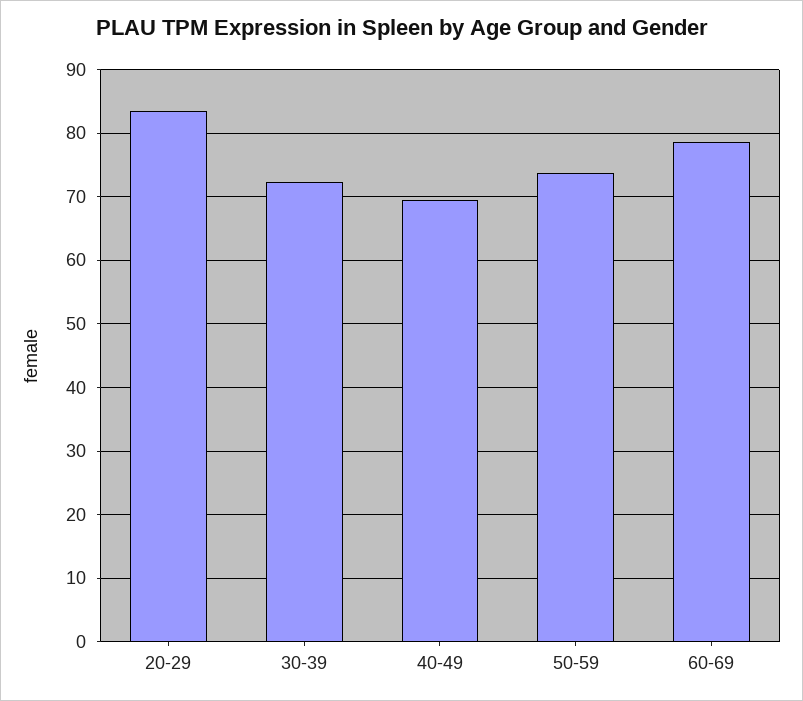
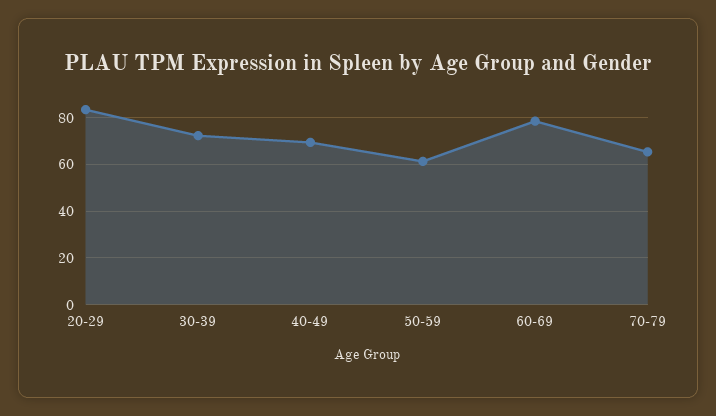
50-59: 74 -> 60
70-79: none -> 65

